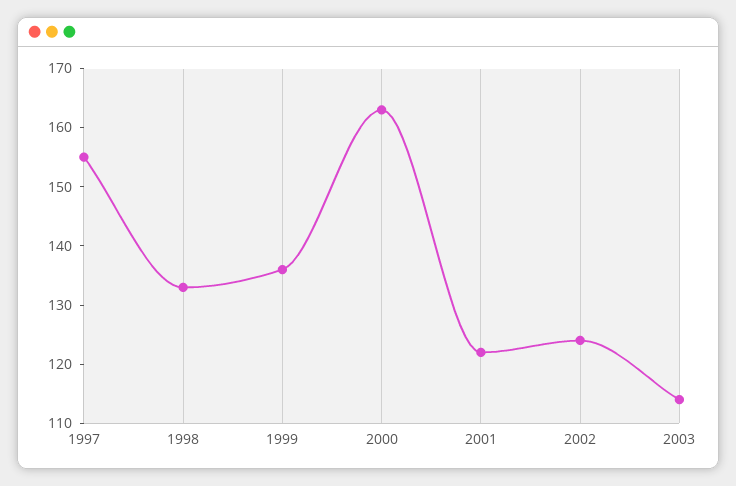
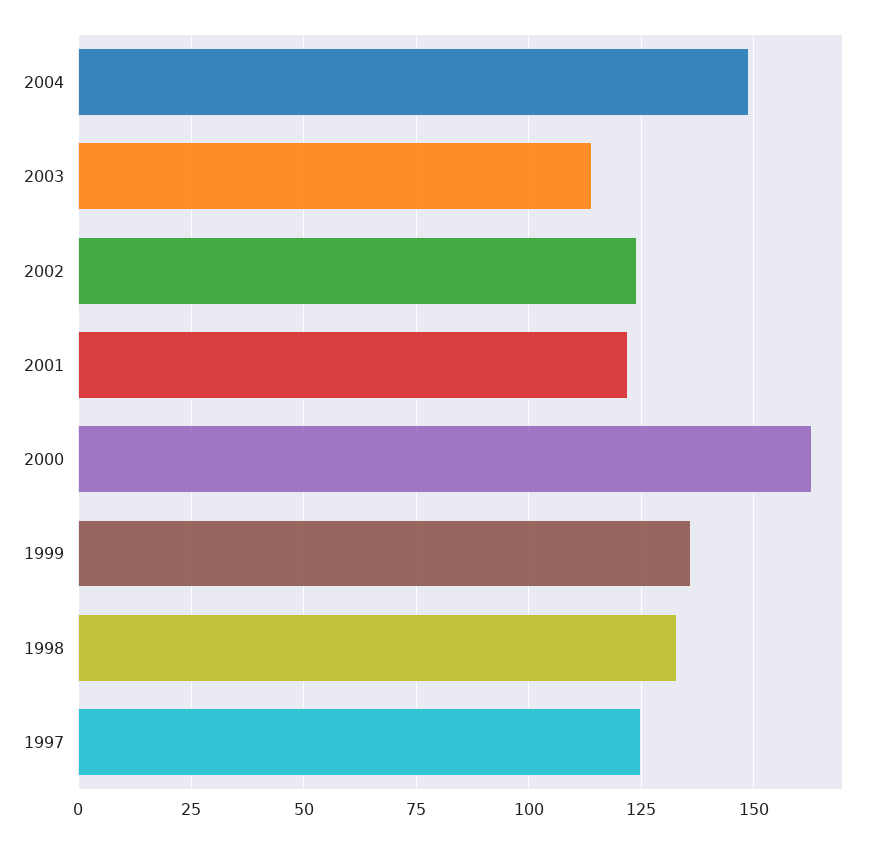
1997: 155 -> 125
2004: none -> 150

